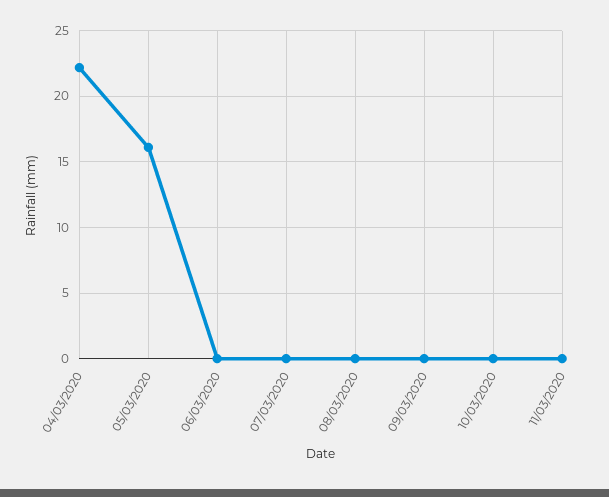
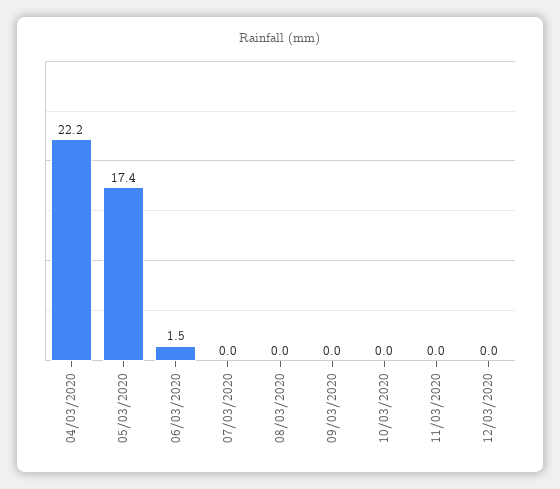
05/03/2020: 16 -> 17.4
06/03/2020: 0 -> 1.5
12/03/2020: none -> 0

